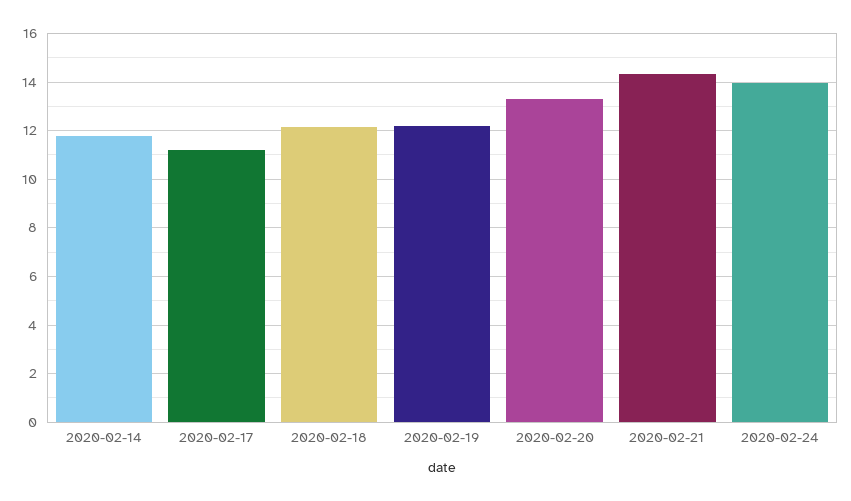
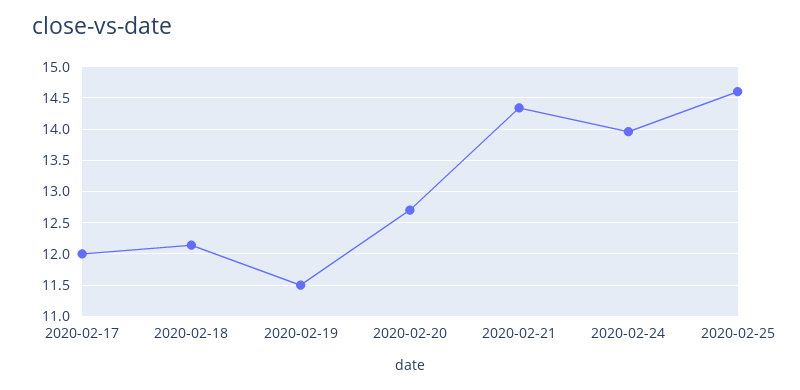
2020-02-14: 11.75 -> none
2020-02-17: 11.25 -> 12
2020-02-19: 12.25 -> 11.5
2020-02-20: 13.25 -> 12.7
2020-02-25: none -> 14.6

